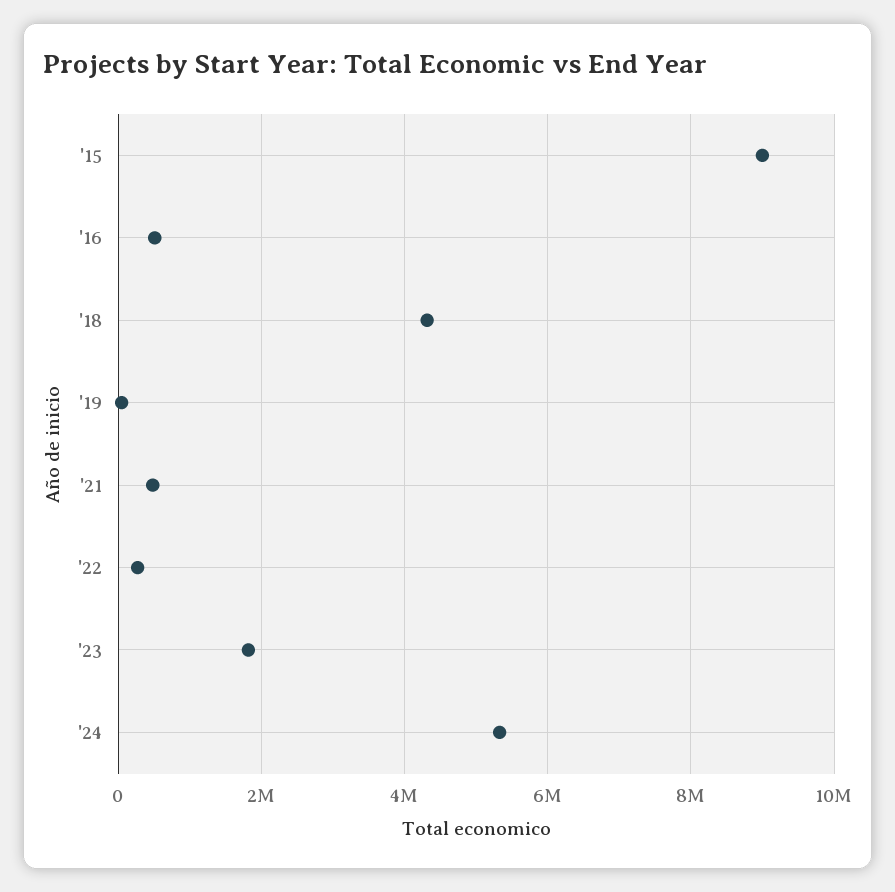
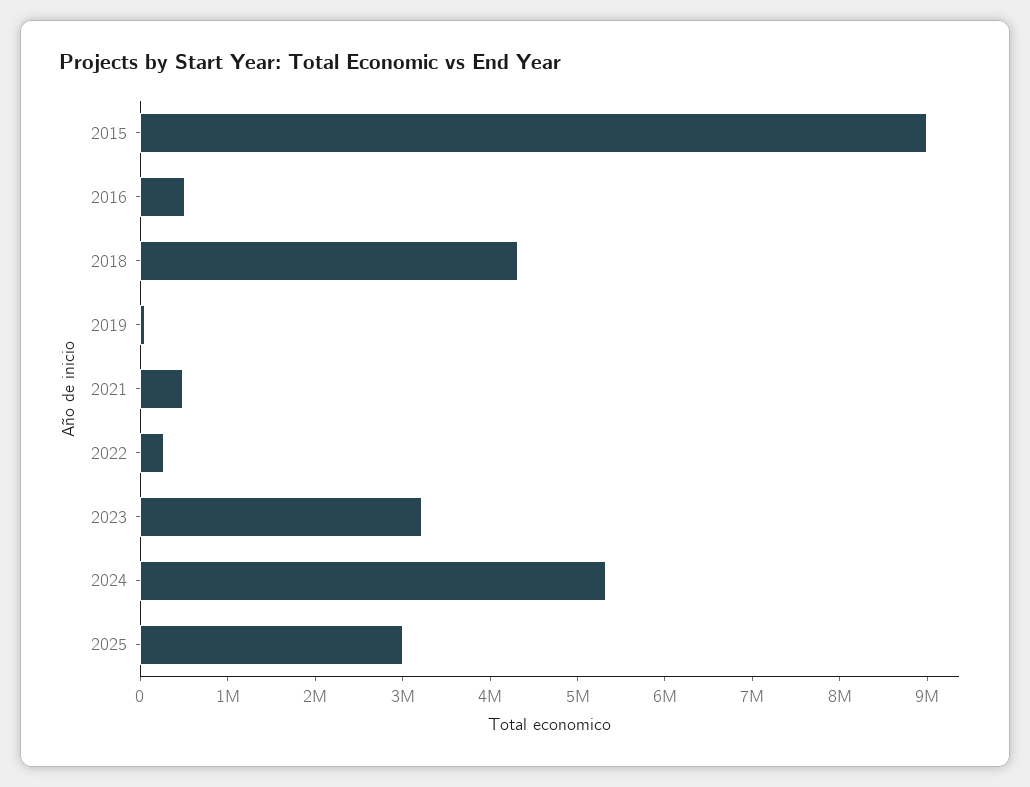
'23: 1800000 -> 3200000
2025: none -> 3000000

